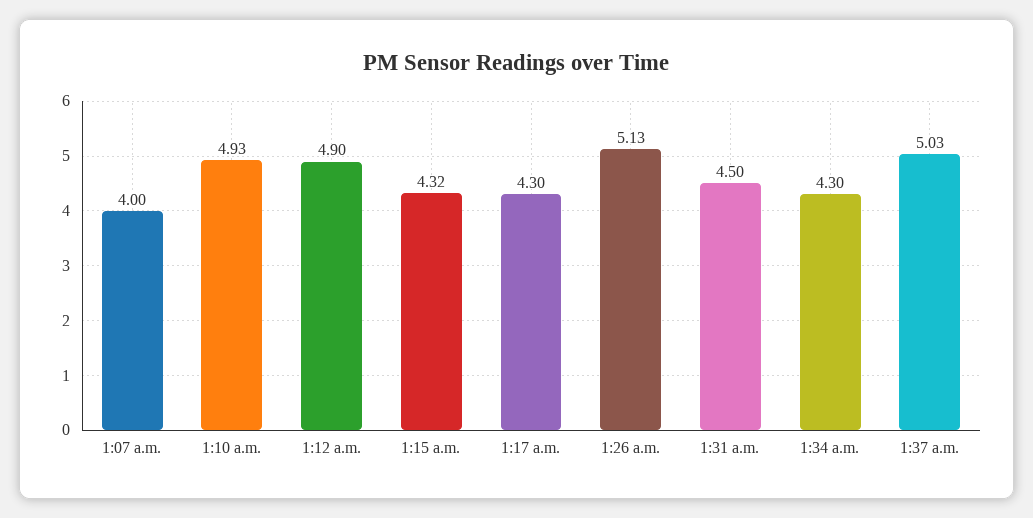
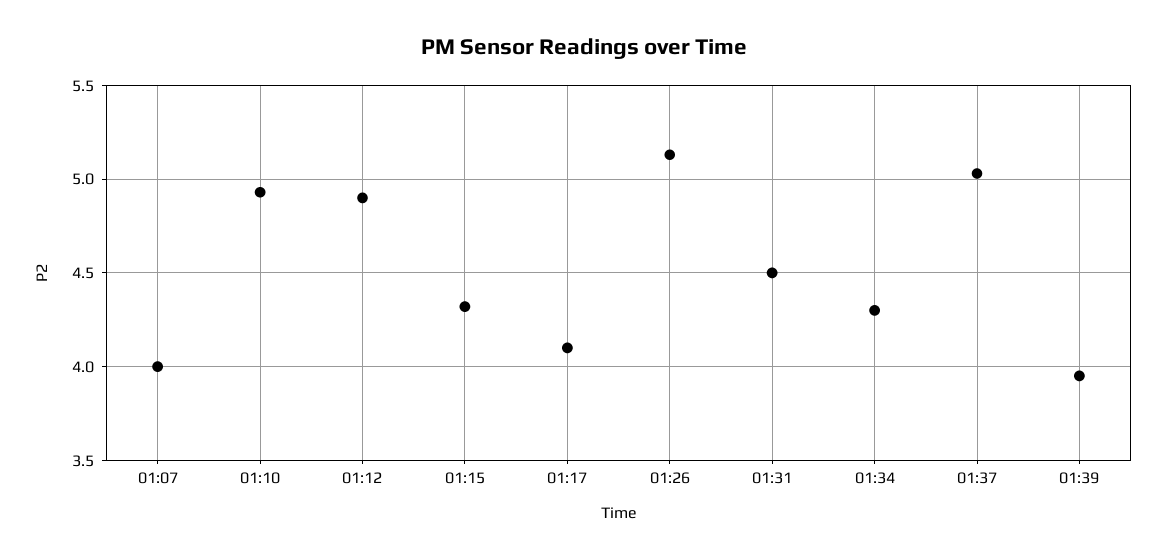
1:17 a.m.: 4.3 -> 4.1
01:39: none -> 3.95

